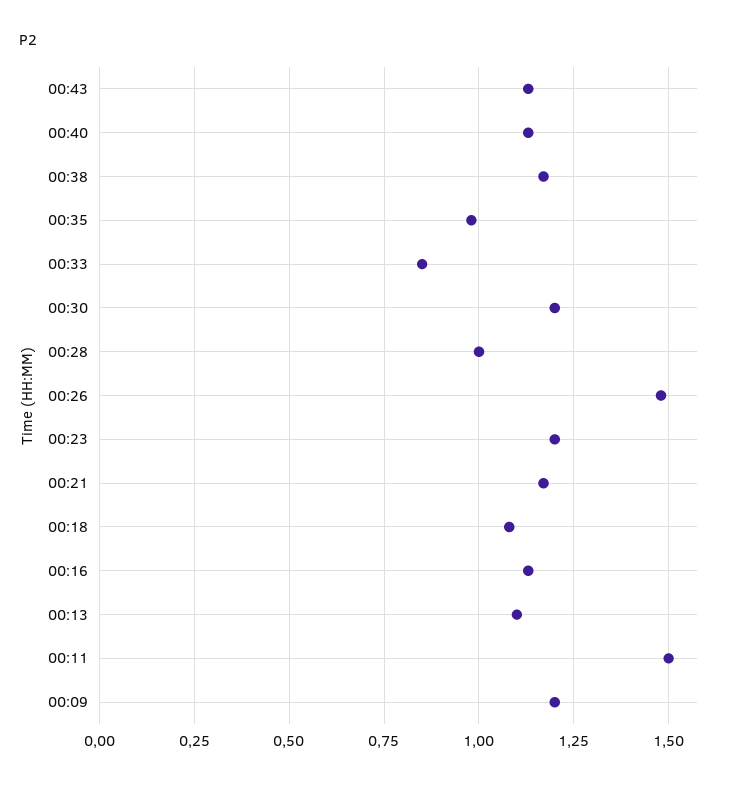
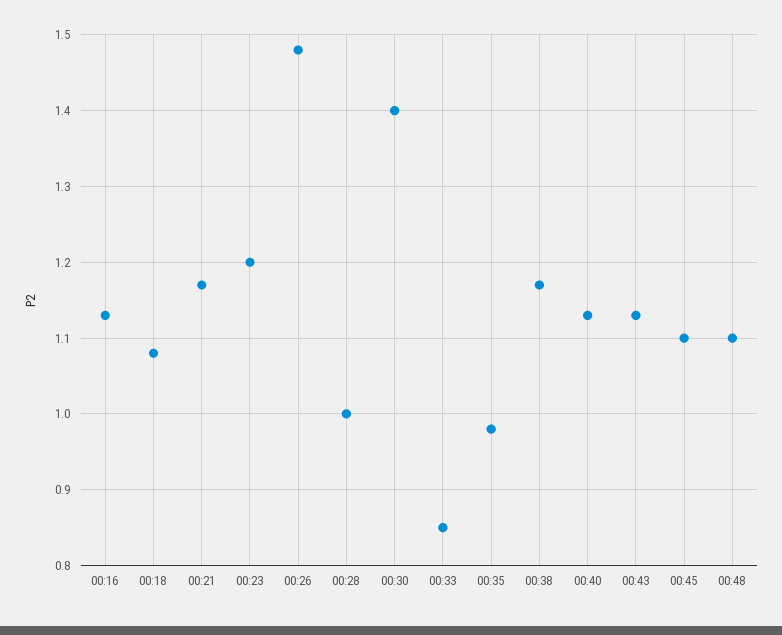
00:30: 1.2 -> 1.4
00:13: 1.1 -> none
00:11: 1.5 -> none
00:09: 1.2 -> none
00:45: none -> 1.1
00:48: none -> 1.1

